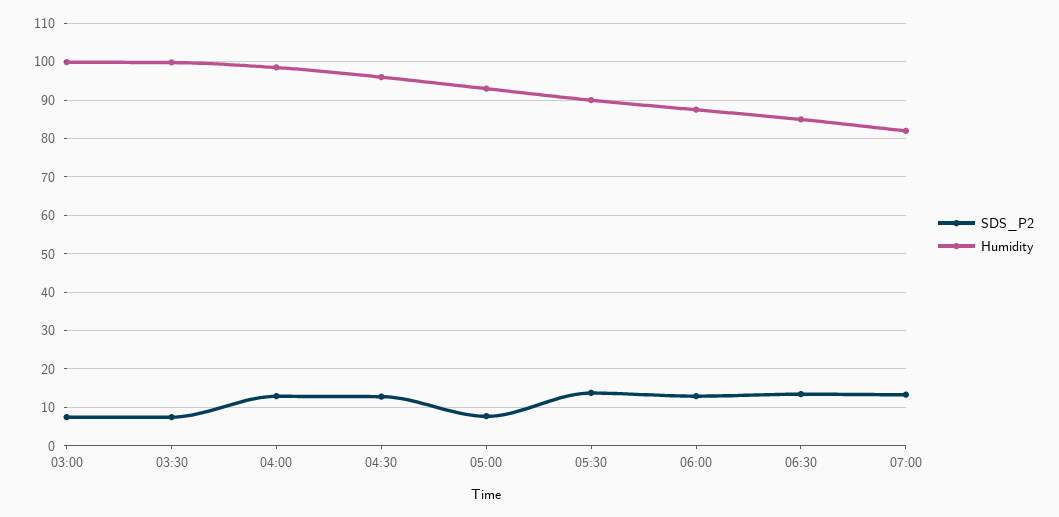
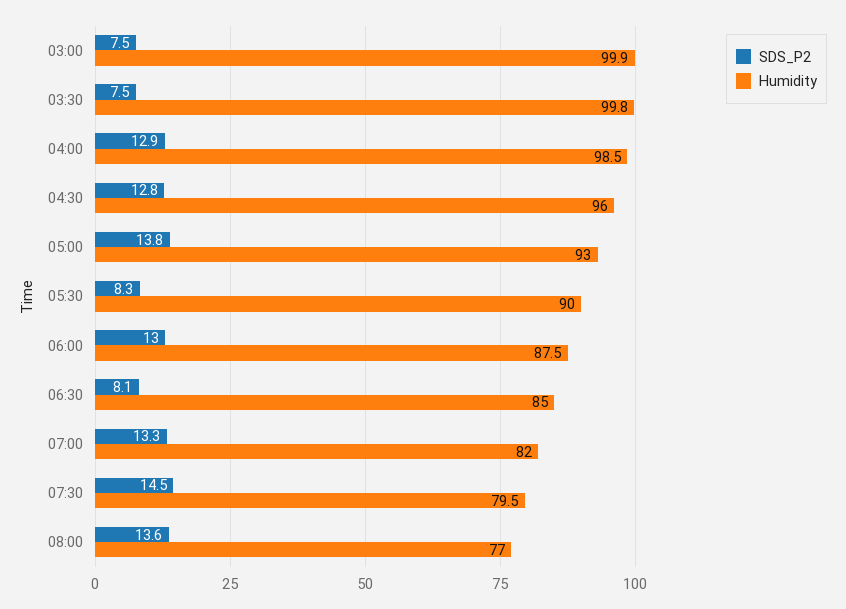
SDS_P2, 05:00: 8 -> 13.8
SDS_P2, 05:30: 14 -> 8.3
SDS_P2, 06:30: 14 -> 8.1
SDS_P2, 07:30: none -> 14.5
Humidity, 07:30: none -> 79.5
SDS_P2, 08:00: none -> 13.6
Humidity, 08:00: none -> 77

